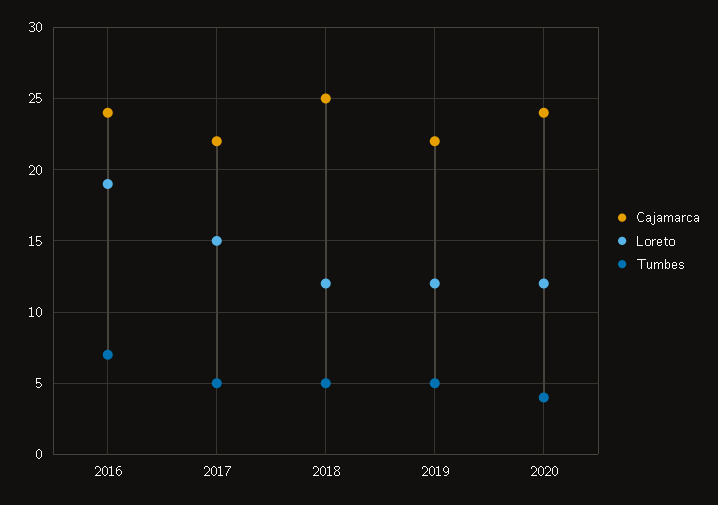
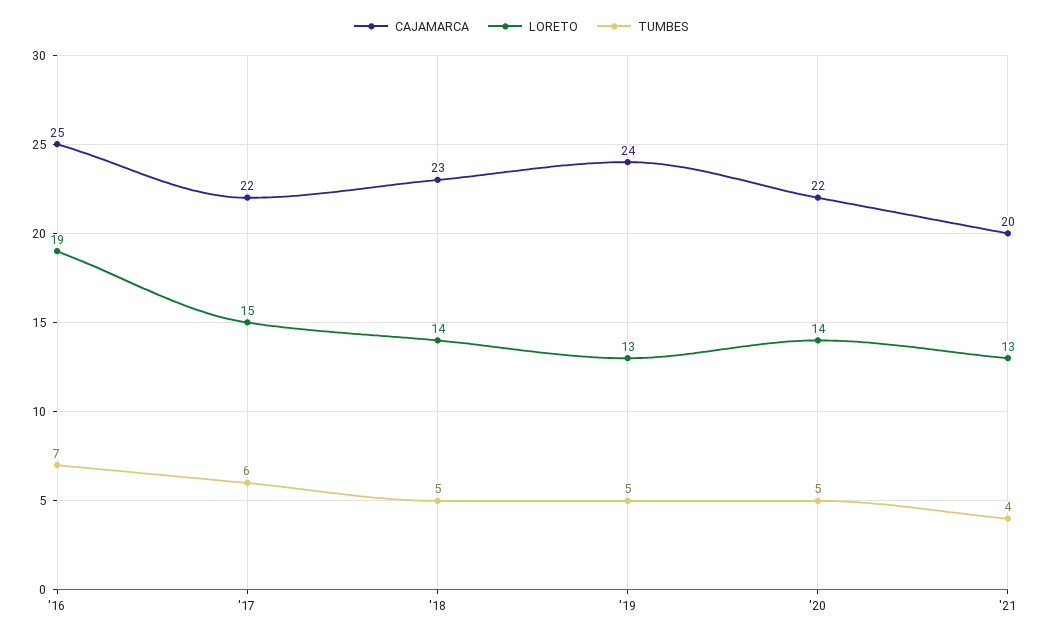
Cajamarca, 2016: 24 -> 25
Tumbes, 2017: 5 -> 6
Cajamarca, 2018: 25 -> 23
Loreto, 2018: 12 -> 14
Cajamarca, 2019: 22 -> 24
Loreto, 2019: 12 -> 13
Cajamarca, 2020: 24 -> 22
Loreto, 2020: 12 -> 14
Tumbes, 2020: 4 -> 5
Cajamarca, '21: none -> 20
Loreto, '21: none -> 13
Tumbes, '21: none -> 4

